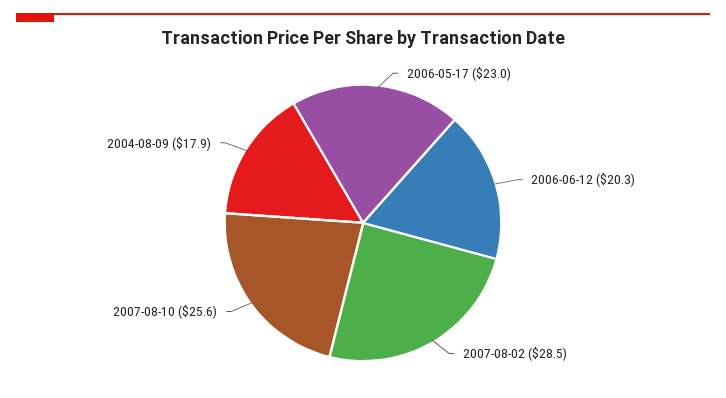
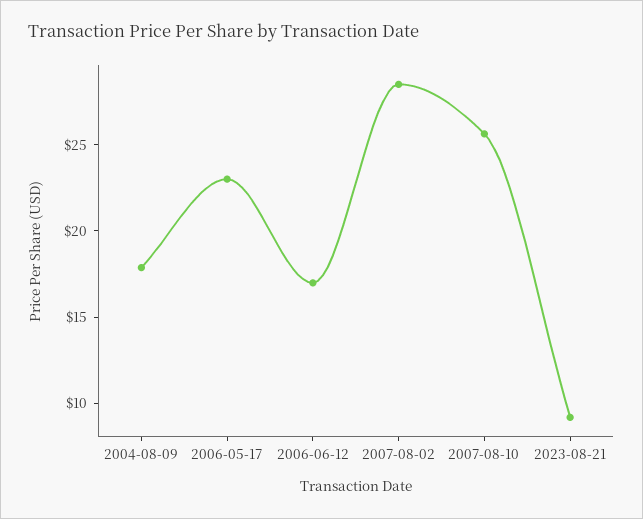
2006-06-12: 20.3 -> 17
2023-08-21: none -> 9

